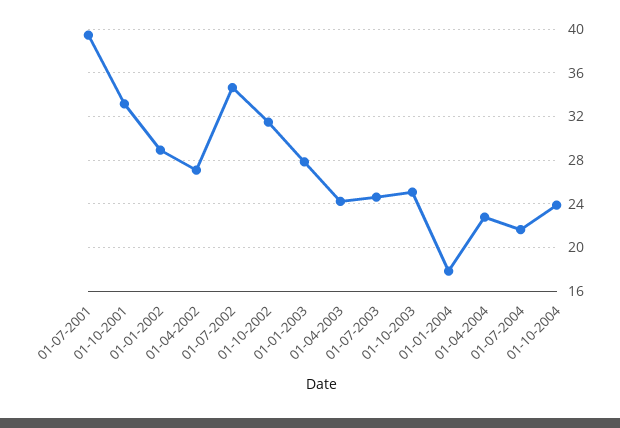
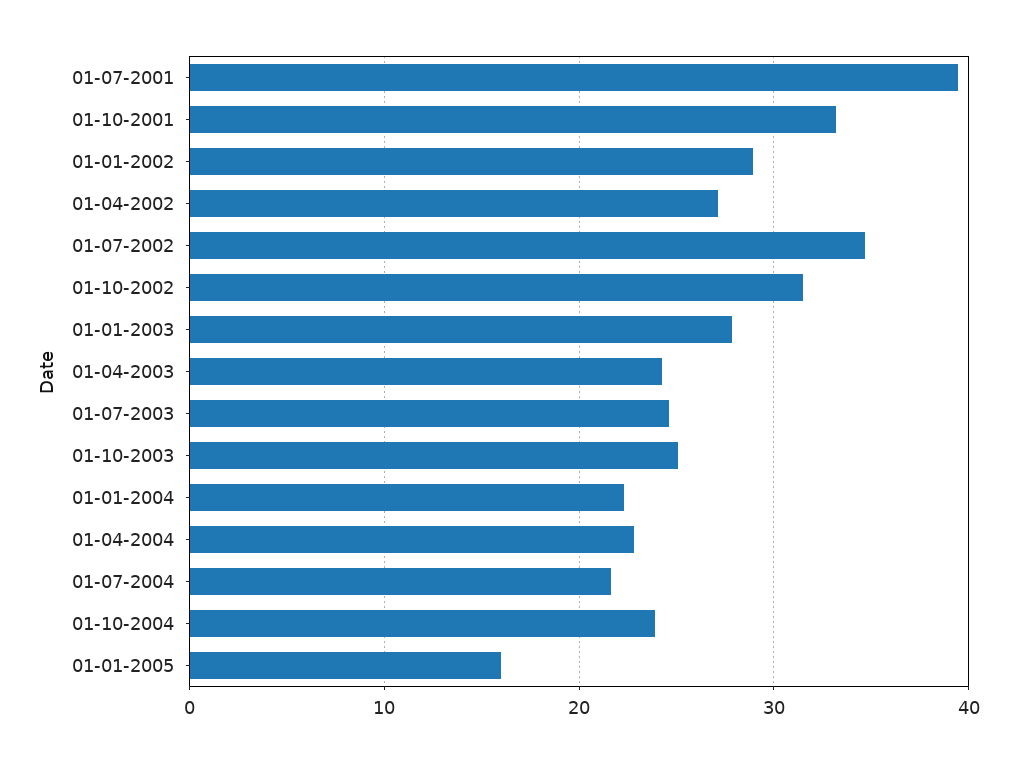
01-01-2004: 18 -> 22
01-01-2005: none -> 16

